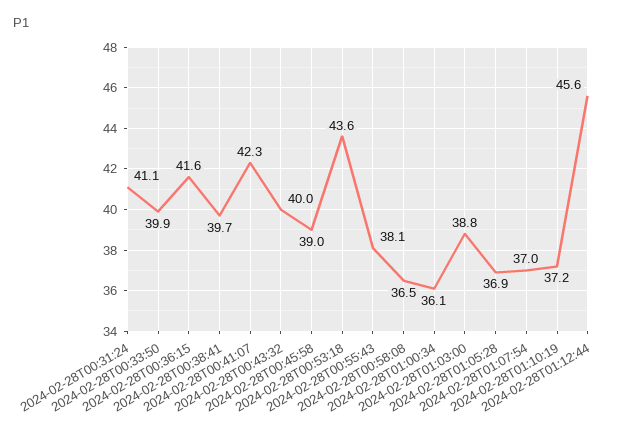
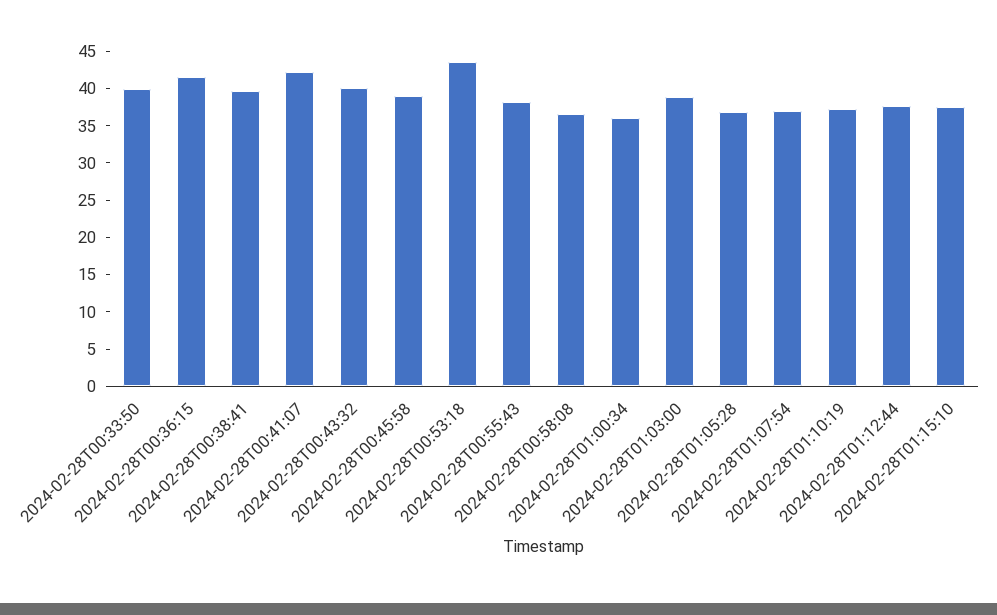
2024-02-28T00:31:24: 41.1 -> none
2024-02-28T01:12:44: 45.6 -> 37.5
2024-02-28T01:15:10: none -> 37.5

